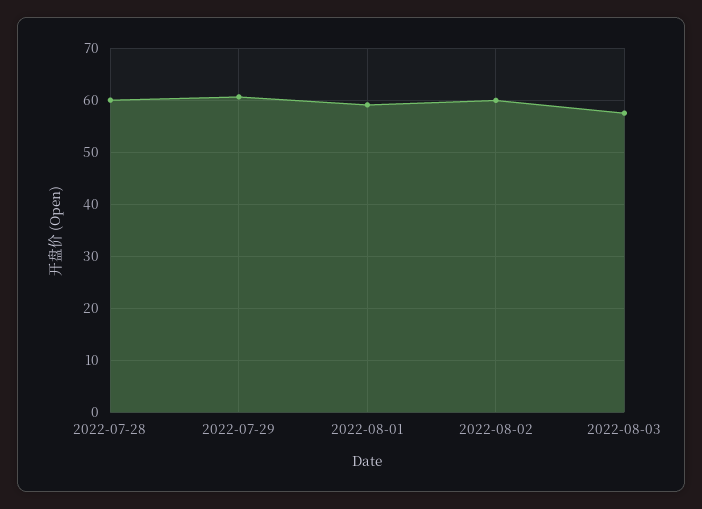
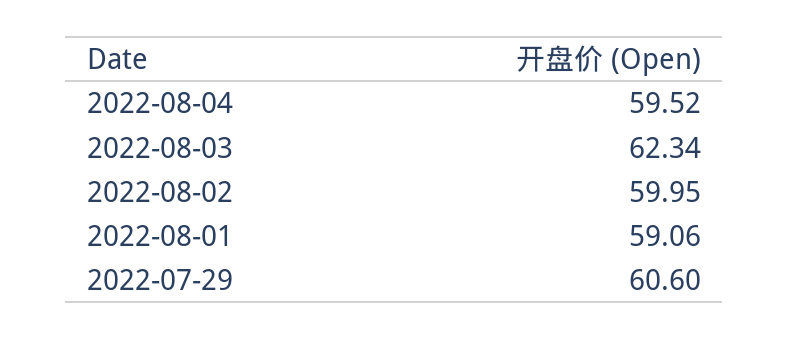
2022-07-28: 60 -> none
2022-08-03: 58 -> 62.34
2022-08-04: none -> 59.52

